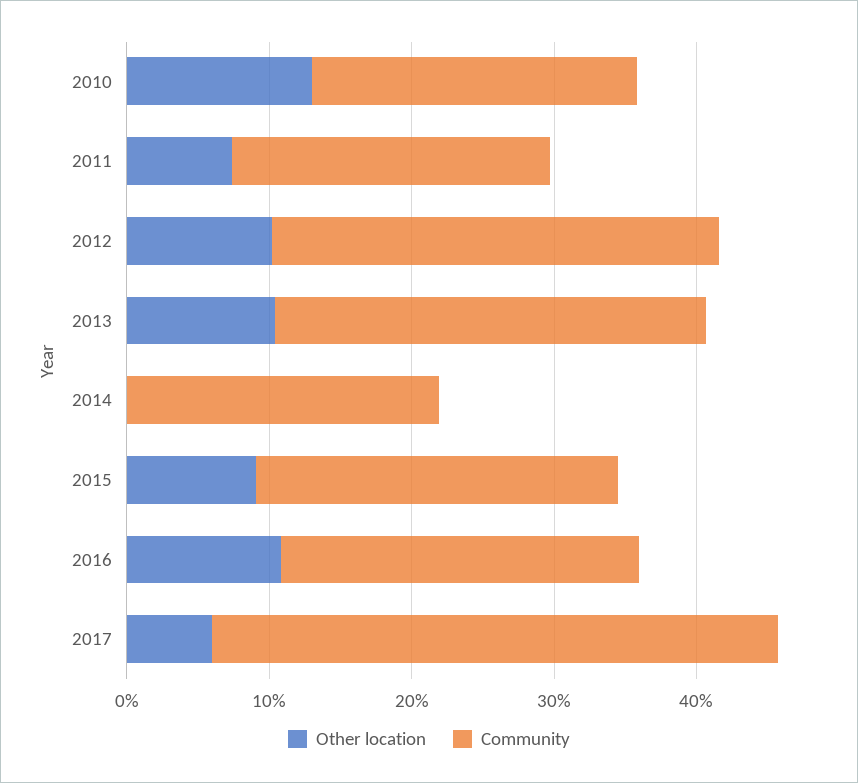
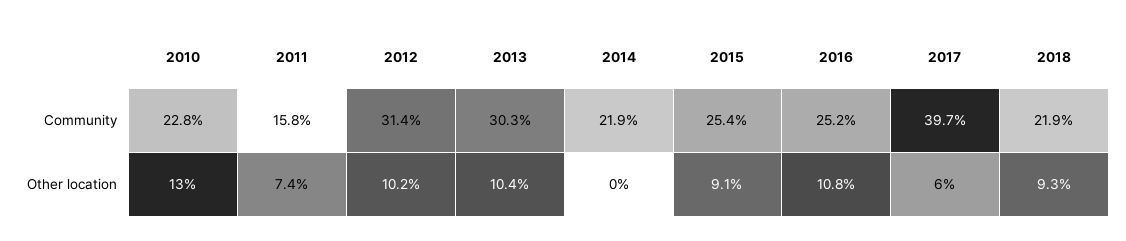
Community, 2011: 22 -> 15.8
Community, 2018: none -> 21.9
Other location, 2018: none -> 9.3

